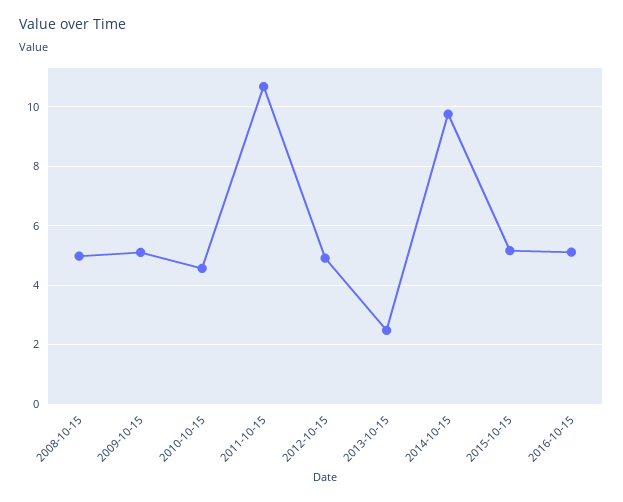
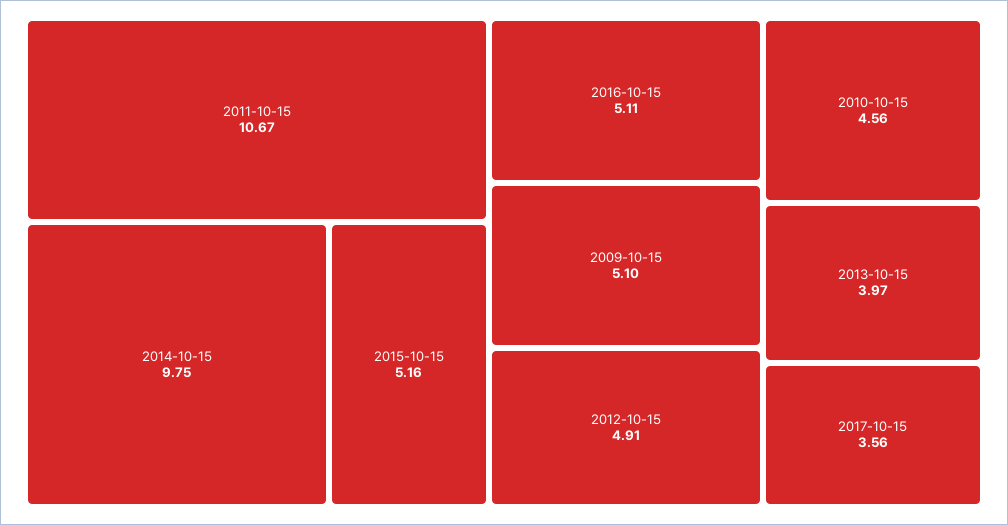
2008-10-15: 5 -> none
2013-10-15: 2.5 -> 3.97
2017-10-15: none -> 3.56

